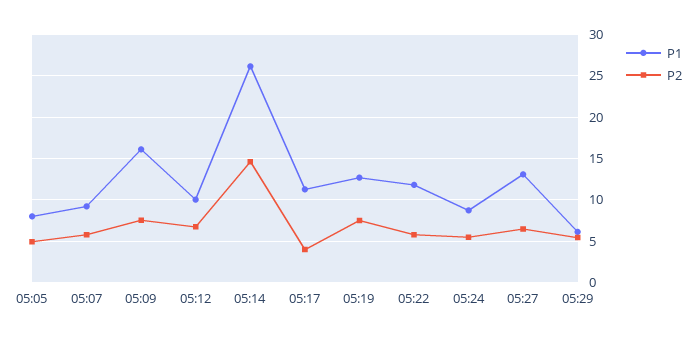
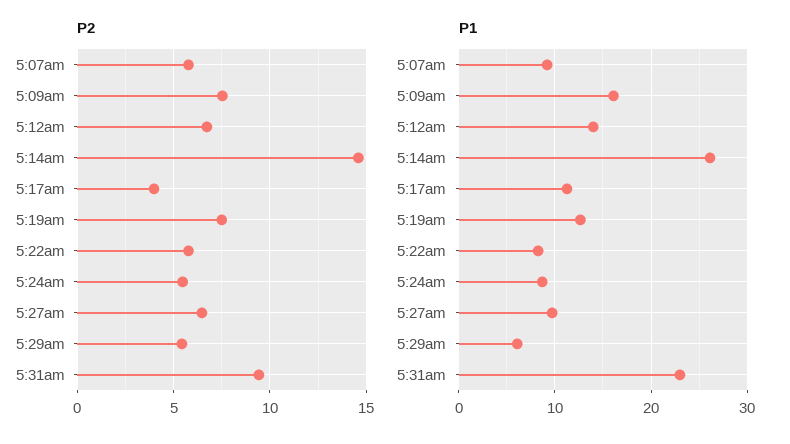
P1, 05:05: 8 -> none
P2, 05:05: 5 -> none
P1, 05:12: 10 -> 14
P1, 05:22: 12 -> 8
P1, 05:27: 13 -> 10
P2, 5:31am: none -> 9.5
P1, 5:31am: none -> 23

